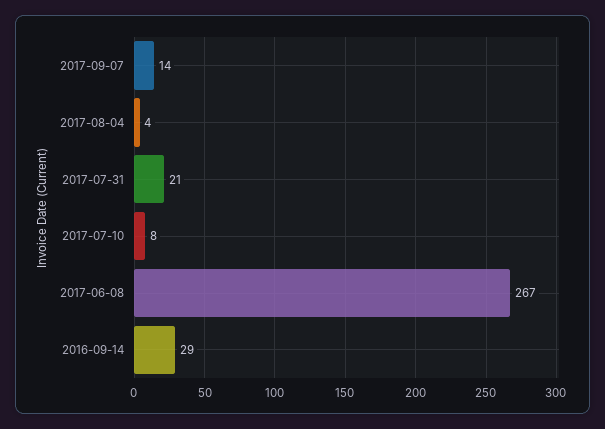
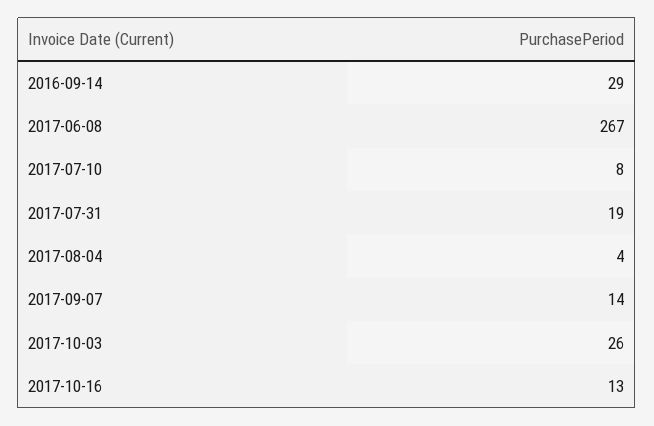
2017-07-31: 21 -> 19
2017-10-03: none -> 26
2017-10-16: none -> 13

